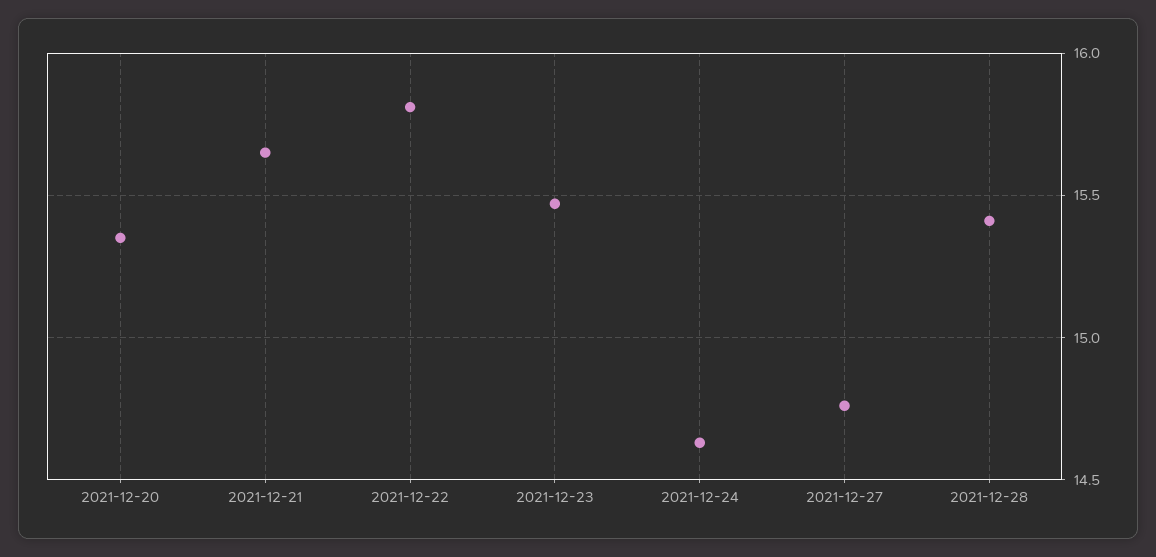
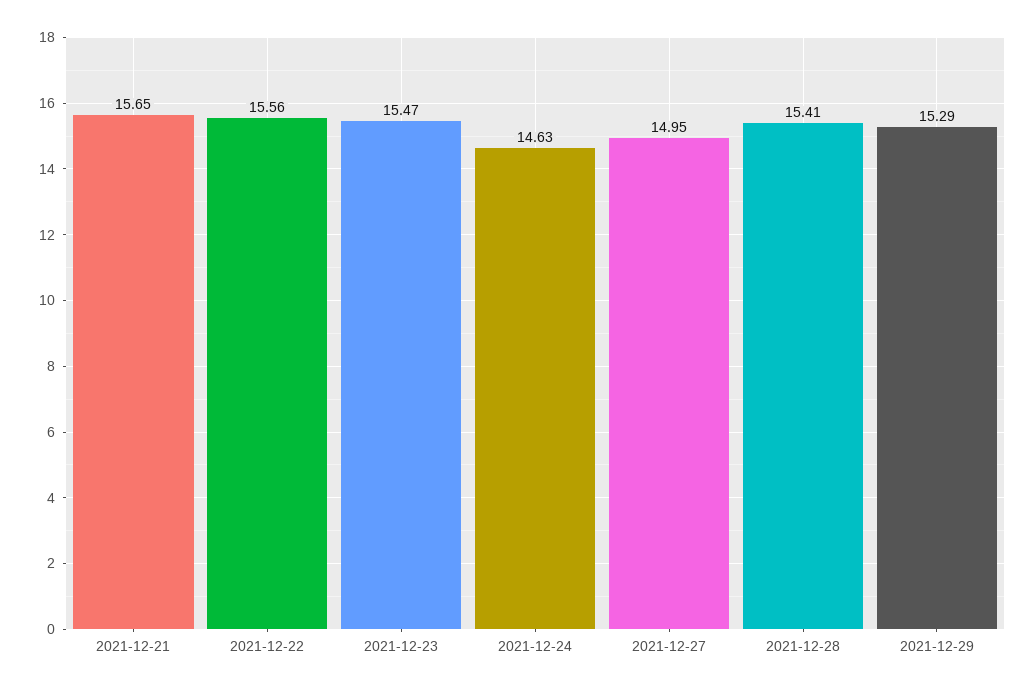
2021-12-20: 15.35 -> none
2021-12-22: 15.8 -> 15.56
2021-12-27: 14.75 -> 14.95
2021-12-29: none -> 15.29

